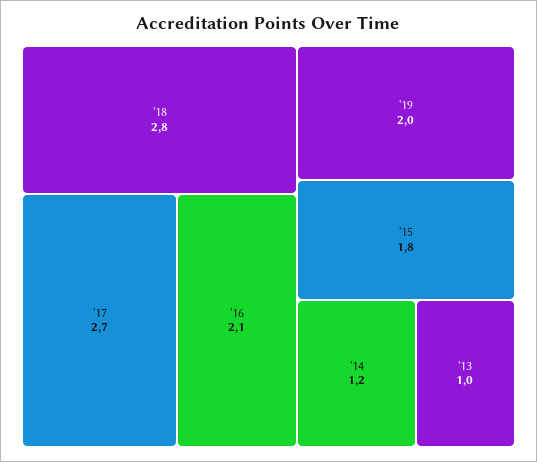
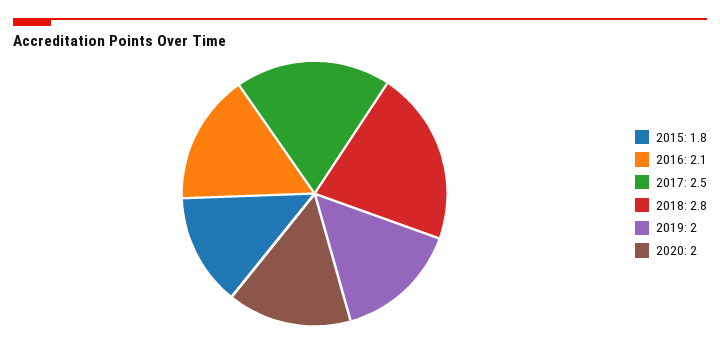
'17: 2.7 -> 2.5
'14: 1.2 -> none
'13: 1 -> none
2020: none -> 2

